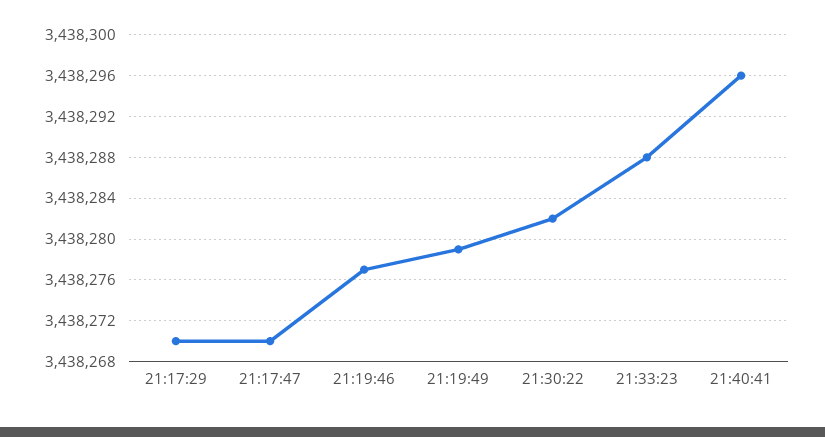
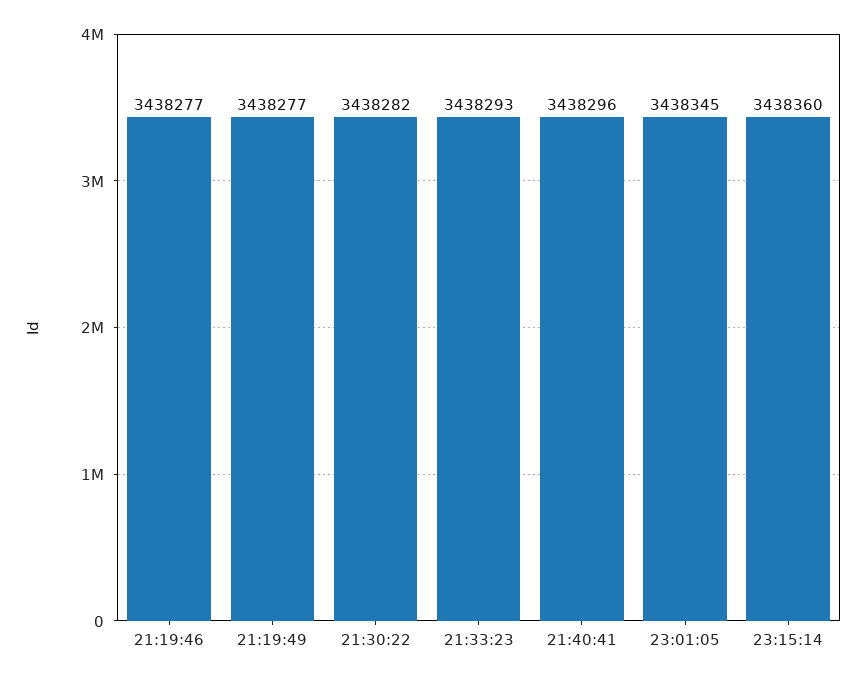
21:17:29: 3438270 -> none
21:17:47: 3438270 -> none
21:19:49: 3438279 -> 3438277
21:33:23: 3438288 -> 3438293
23:01:05: none -> 3438345
23:15:14: none -> 3438360

